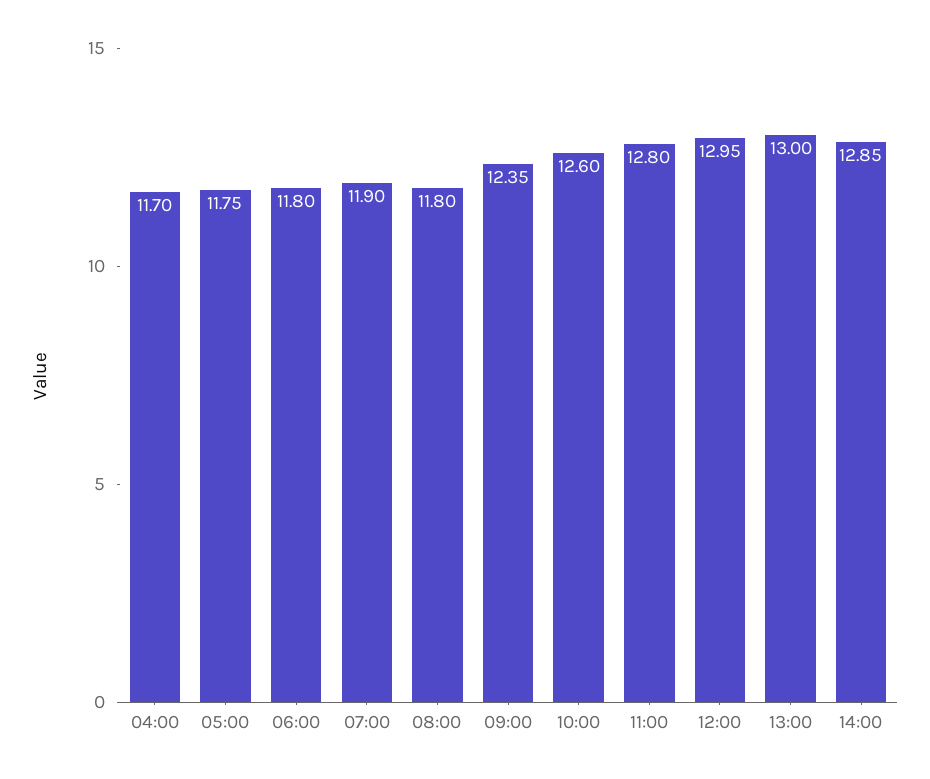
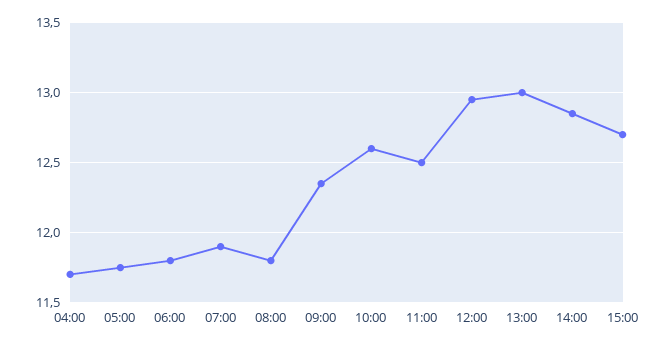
11:00: 12.8 -> 12.5
15:00: none -> 12.7

